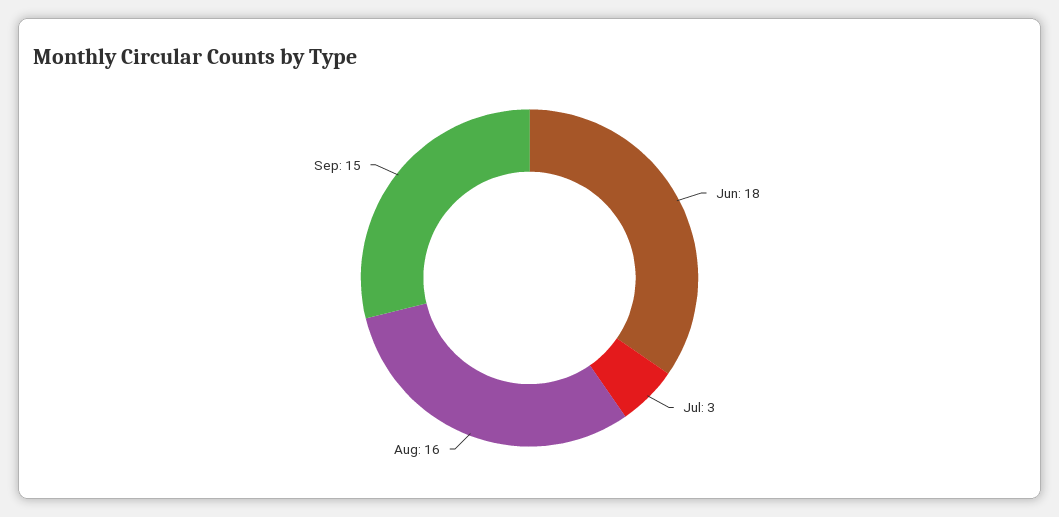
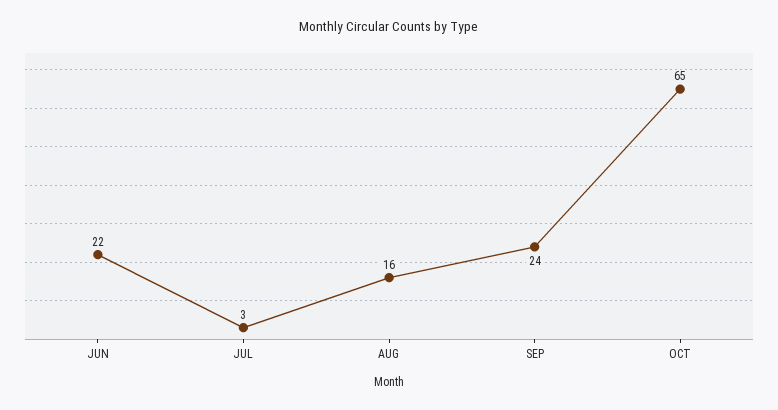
Jun: 18 -> 22
Sep: 15 -> 24
OCT: none -> 65

